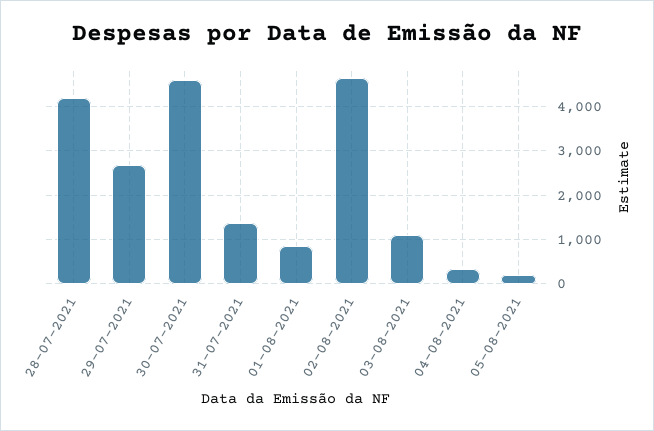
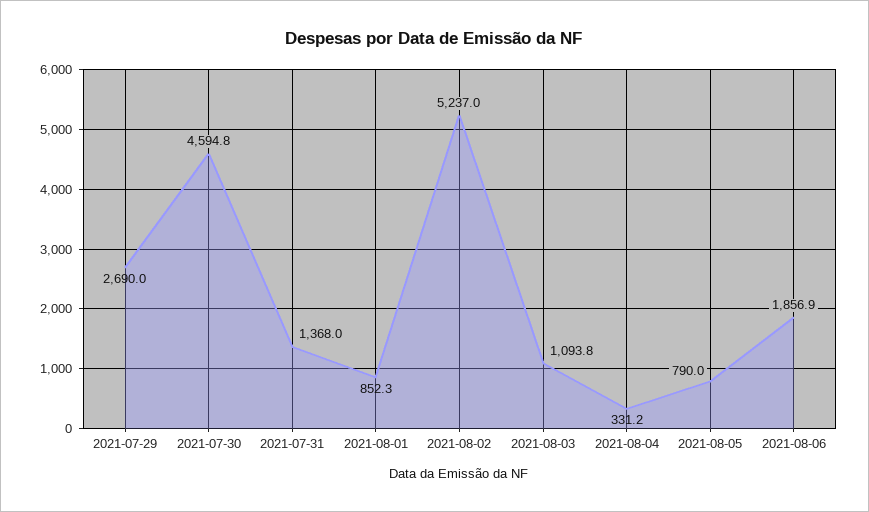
28-07-2021: 4200 -> none
02-08-2021: 4600 -> 5237
05-08-2021: 200 -> 790
2021-08-06: none -> 1856.9

